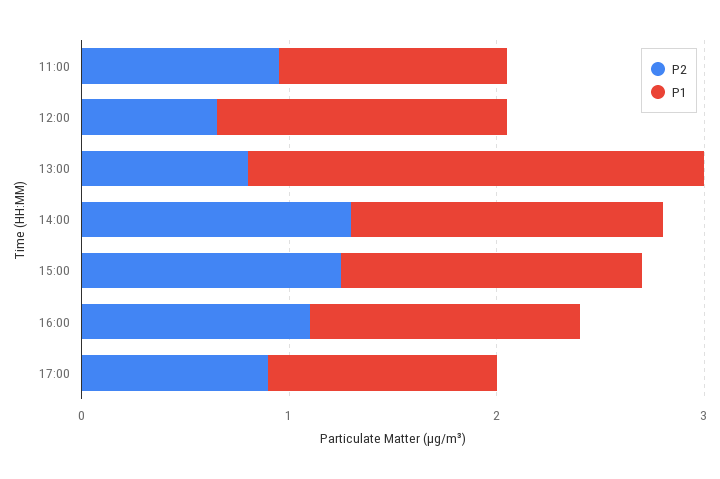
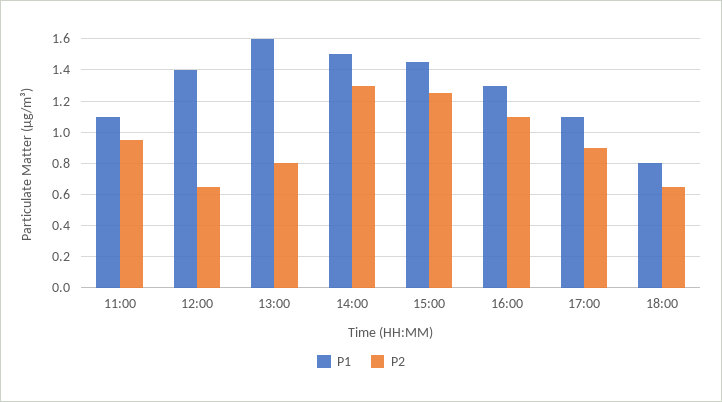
P1, 13:00: 2.2 -> 1.6
P1, 18:00: none -> 0.8
P2, 18:00: none -> 0.65

